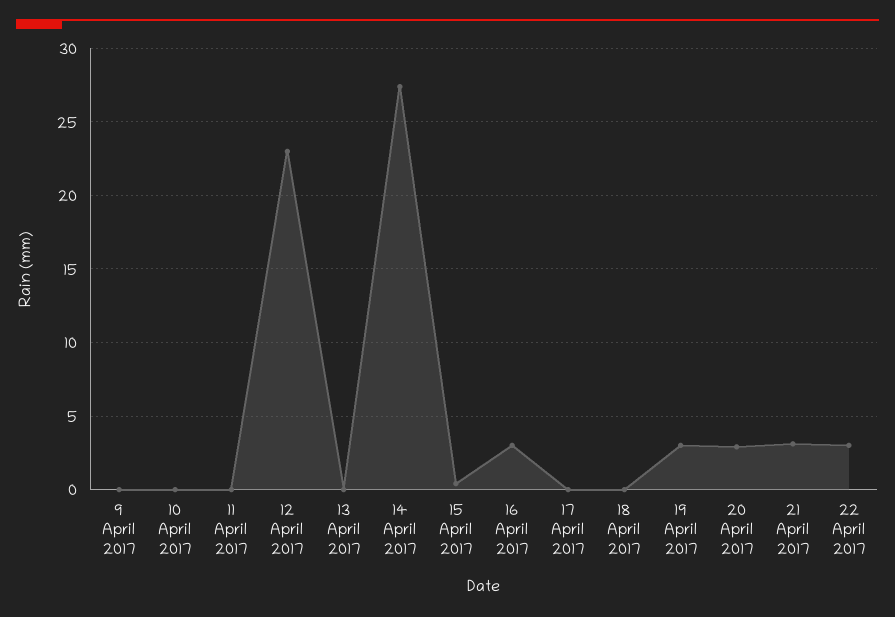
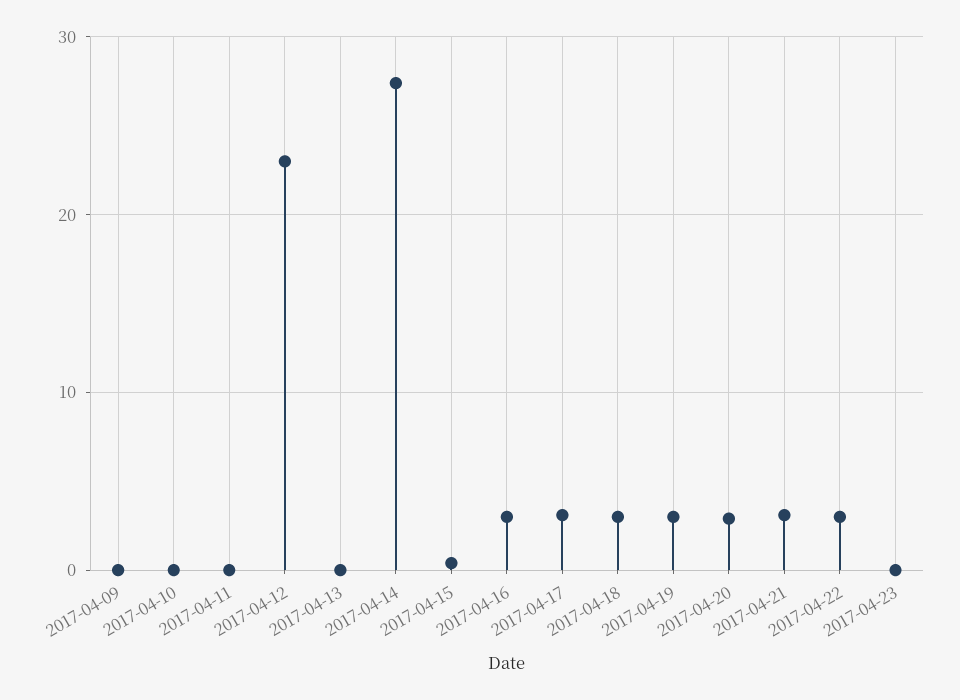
17 April 2017: 0 -> 3
18 April 2017: 0 -> 3
2017-04-23: none -> 0

